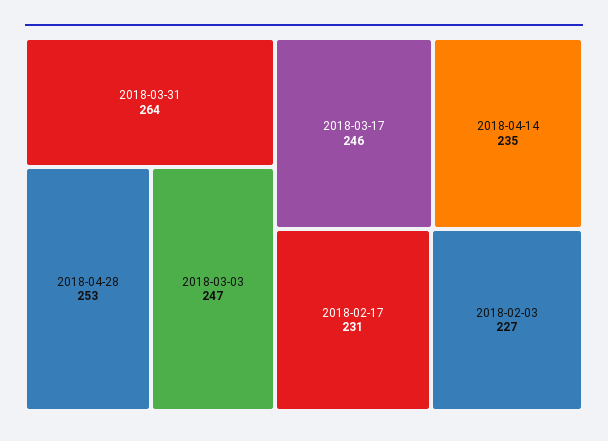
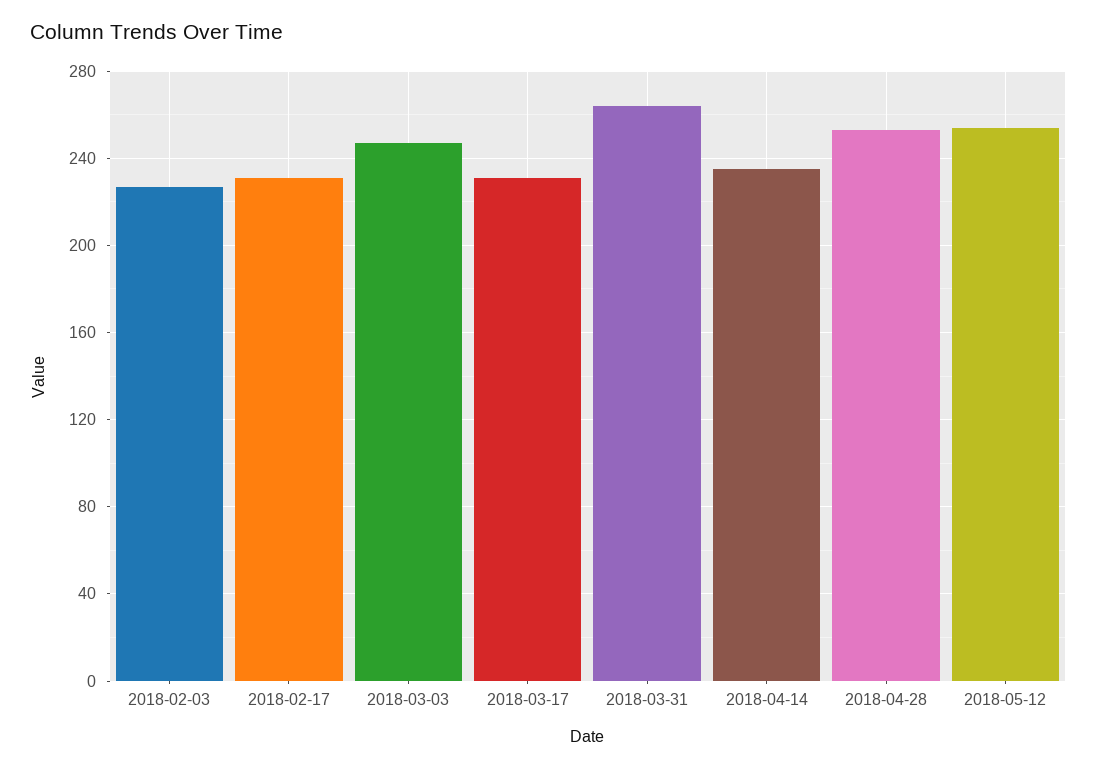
2018-03-17: 246 -> 230
2018-05-12: none -> 255

